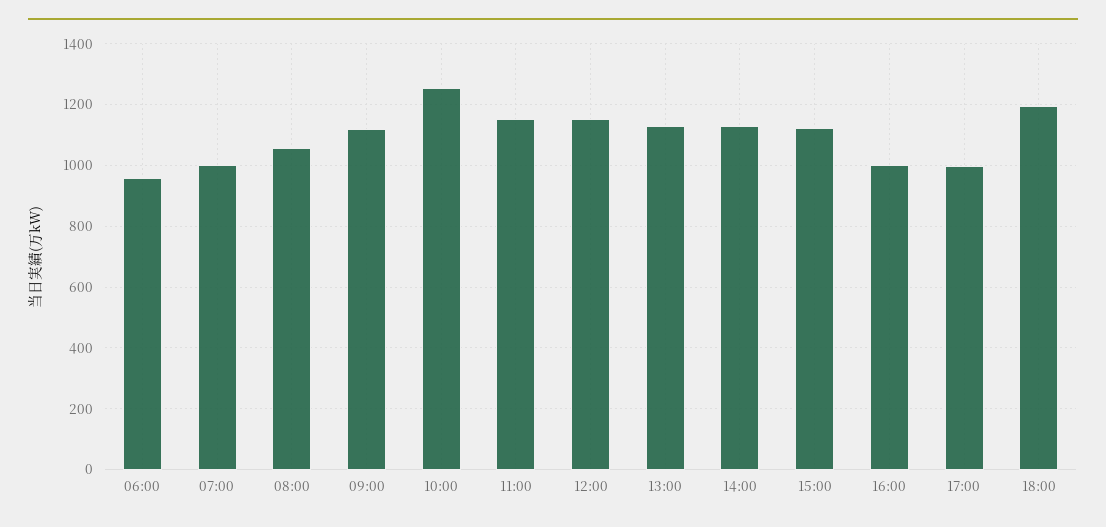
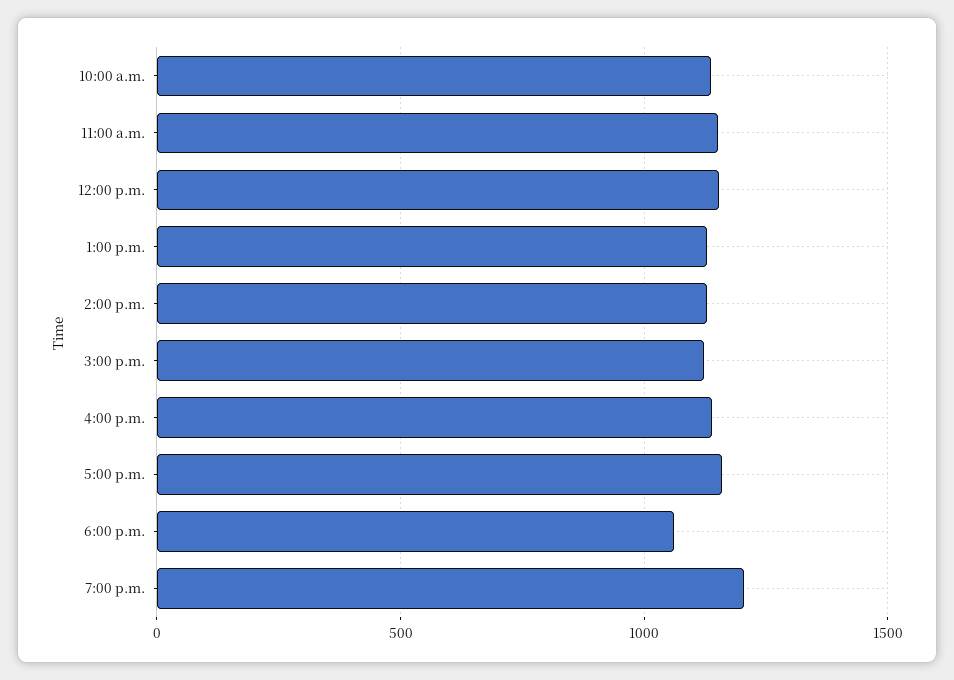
06:00: 960 -> none
07:00: 1000 -> none
08:00: 1060 -> none
09:00: 1120 -> none
10:00: 1260 -> 1150
16:00: 1000 -> 1150
17:00: 1000 -> 1150
18:00: 1200 -> 1050
7:00 p.m.: none -> 1200

